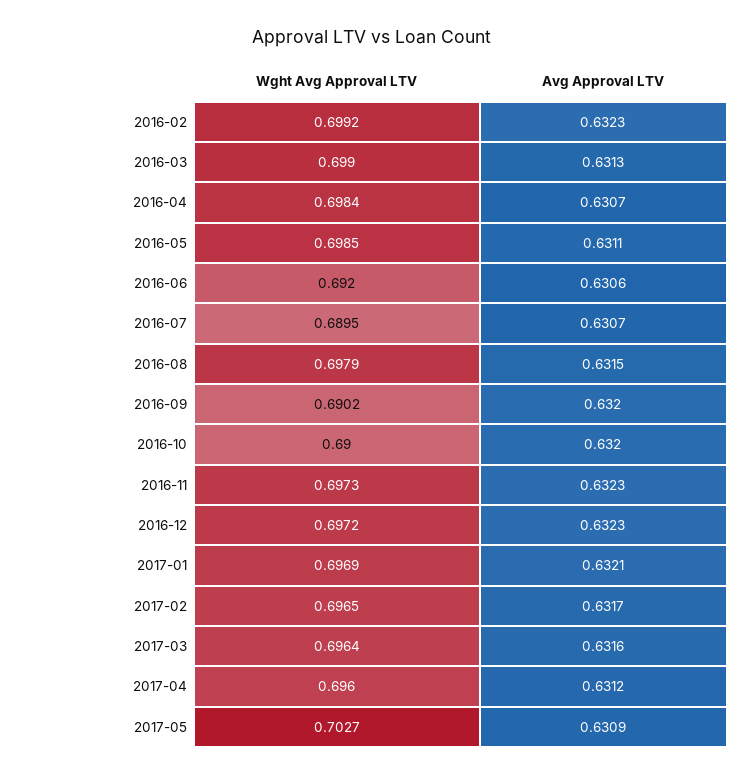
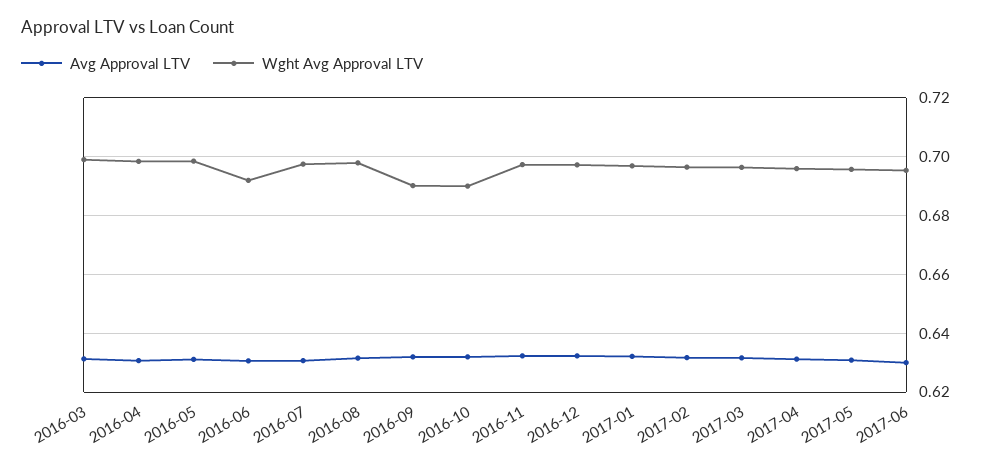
Wght Avg Approval LTV, 2016-02: 0.6992 -> none
Avg Approval LTV, 2016-02: 0.6323 -> none
Wght Avg Approval LTV, 2016-07: 0.6895 -> 0.6975
Wght Avg Approval LTV, 2017-05: 0.7027 -> 0.695
Avg Approval LTV, 2017-06: none -> 0.63
Wght Avg Approval LTV, 2017-06: none -> 0.695

